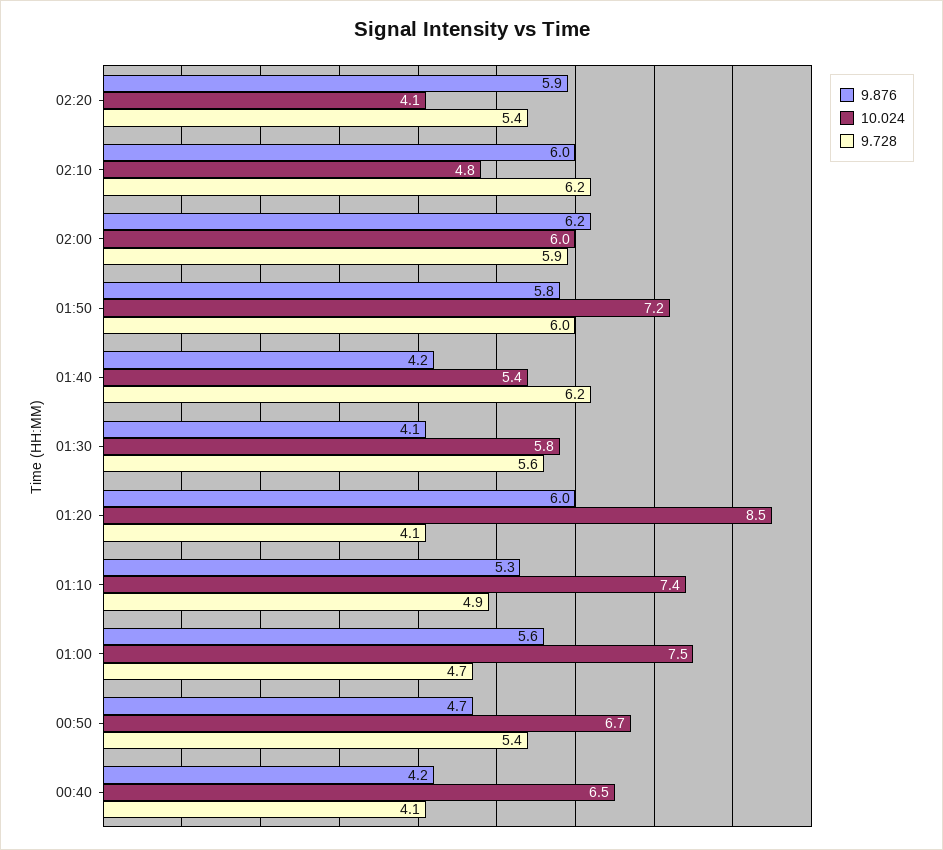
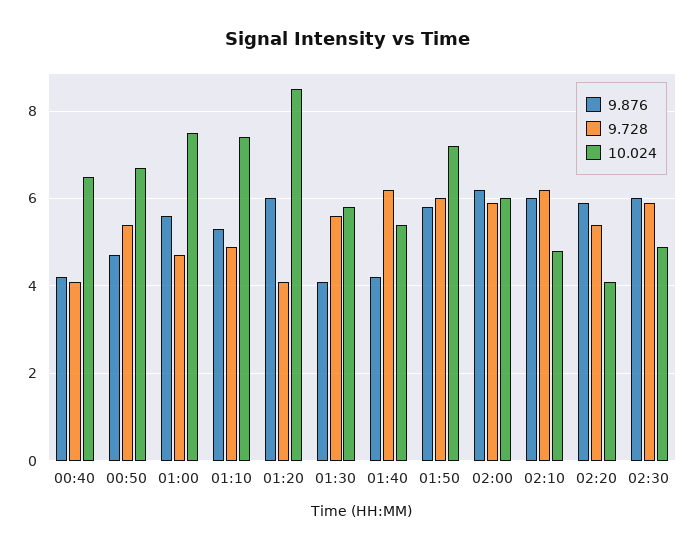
9.876, 02:30: none -> 6
9.728, 02:30: none -> 6
10.024, 02:30: none -> 5

